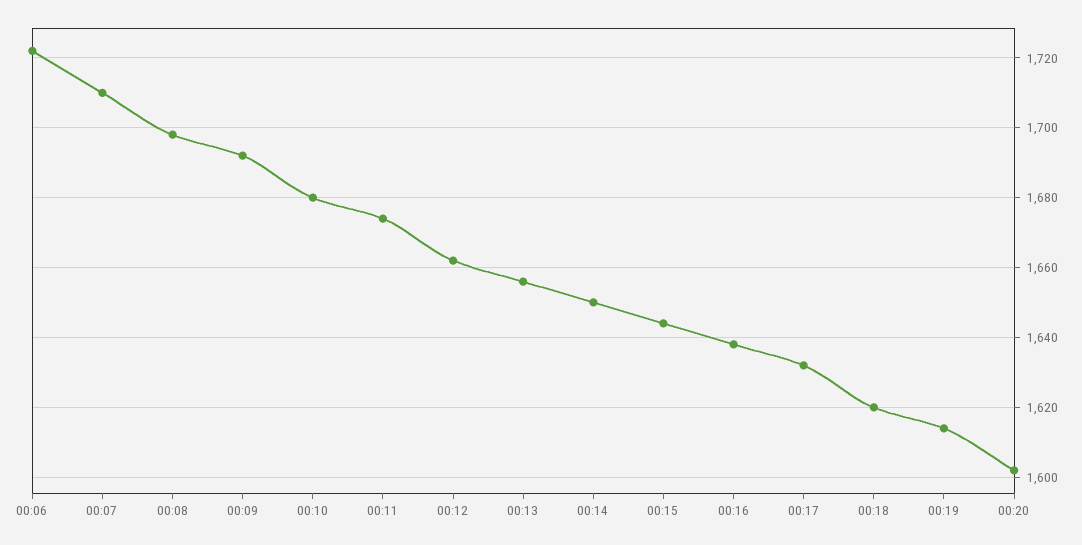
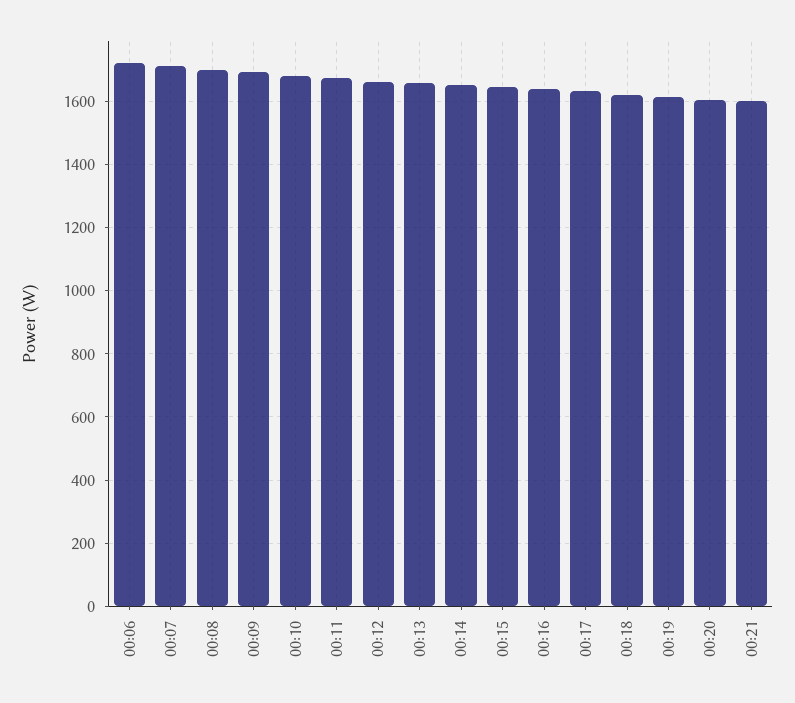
00:21: none -> 1600

